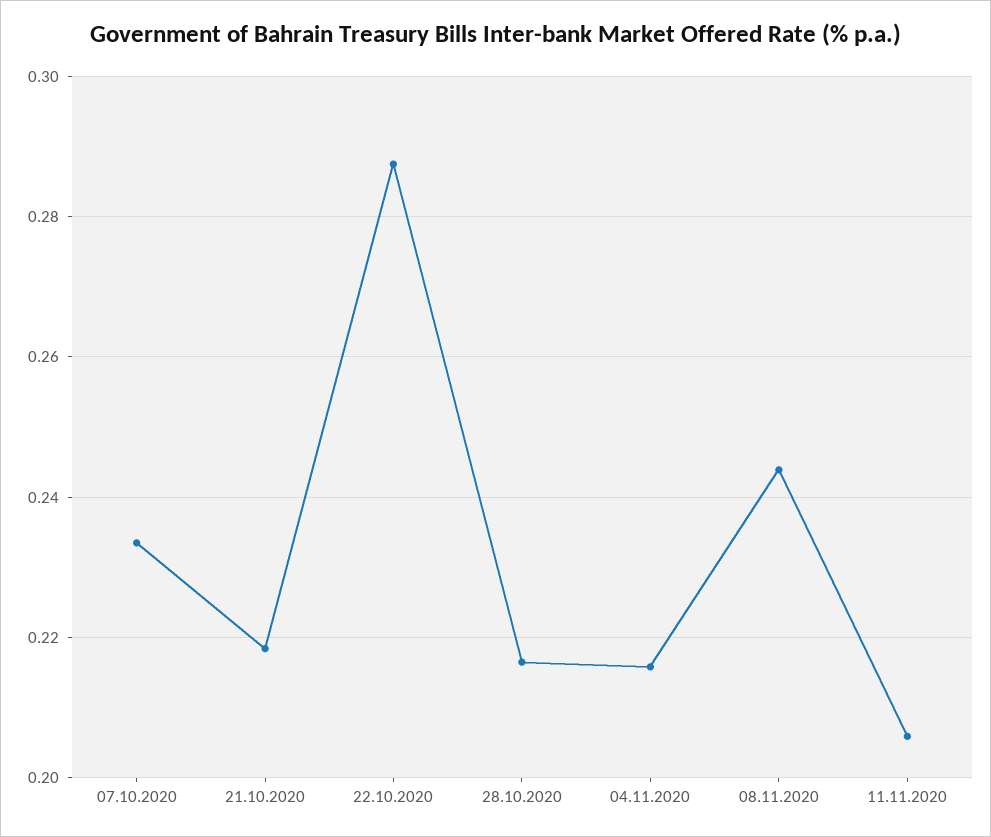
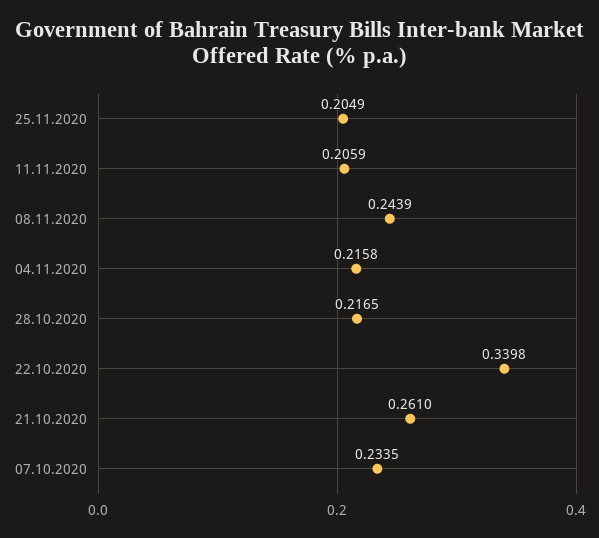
21.10.2020: 0.218 -> 0.261
22.10.2020: 0.288 -> 0.3398
25.11.2020: none -> 0.2049

